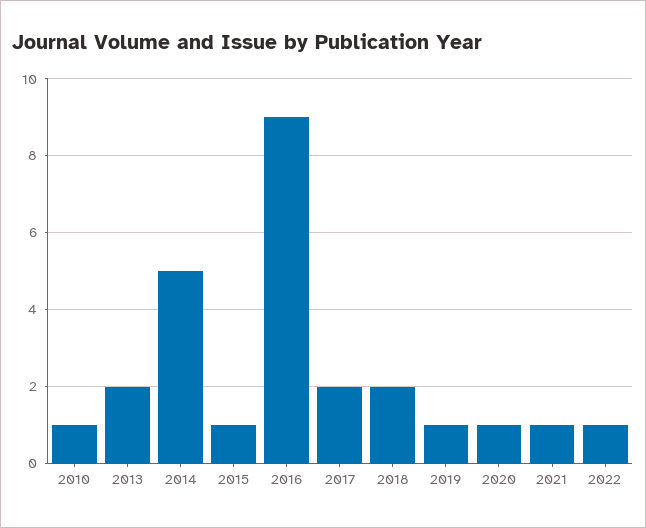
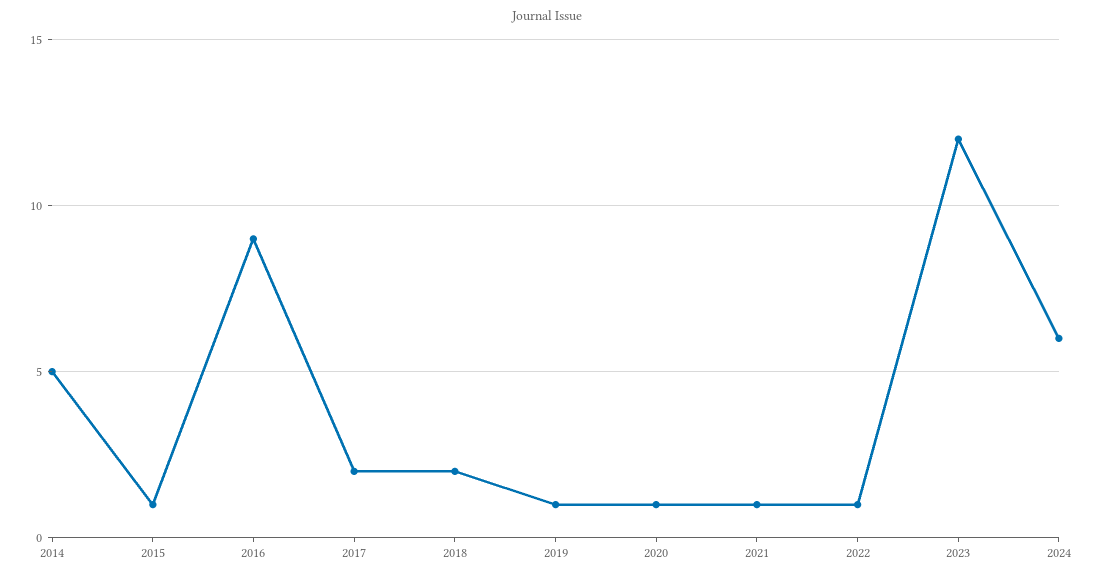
2010: 1 -> none
2013: 2 -> none
2023: none -> 12
2024: none -> 6

